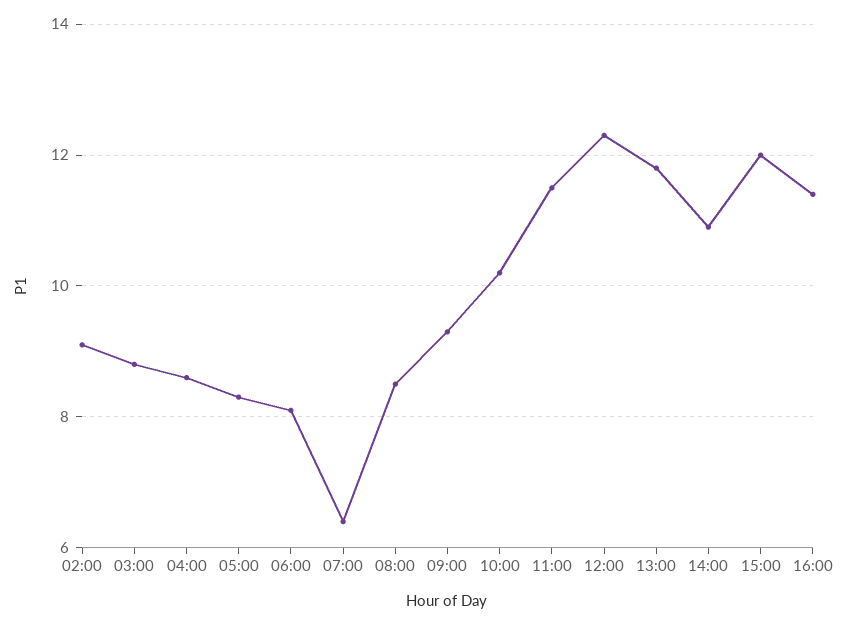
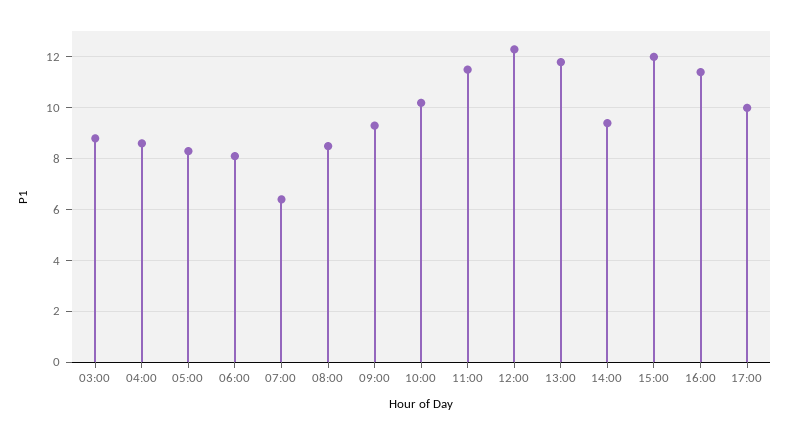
02:00: 9 -> none
14:00: 11 -> 9.5
17:00: none -> 10

